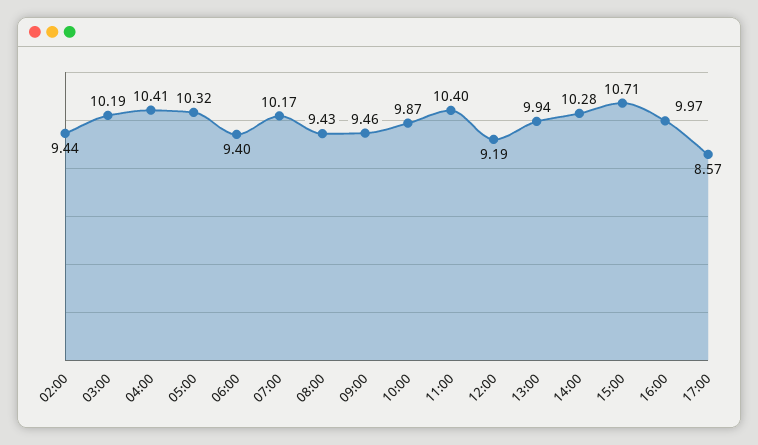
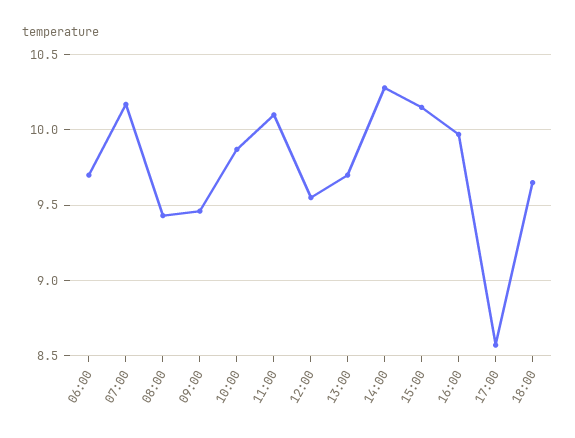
02:00: 9.44 -> none
03:00: 10.19 -> none
04:00: 10.41 -> none
05:00: 10.32 -> none
06:00: 9.4 -> 9.7
11:00: 10.4 -> 10.1
12:00: 9.19 -> 9.55
13:00: 9.94 -> 9.7
15:00: 10.71 -> 10.15
18:00: none -> 9.65

